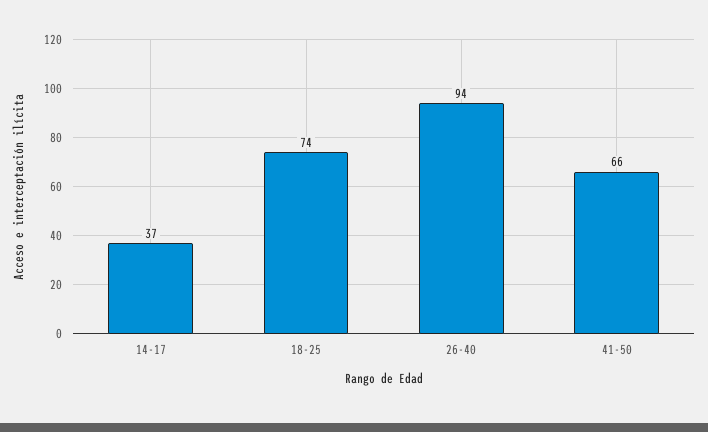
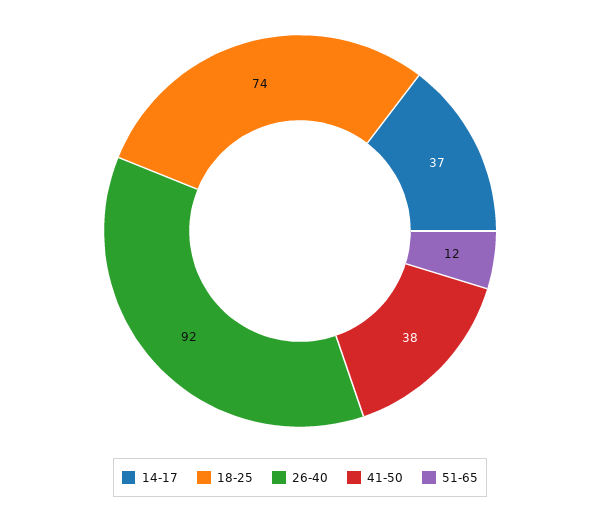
26-40: 94 -> 92
41-50: 66 -> 38
51-65: none -> 12

